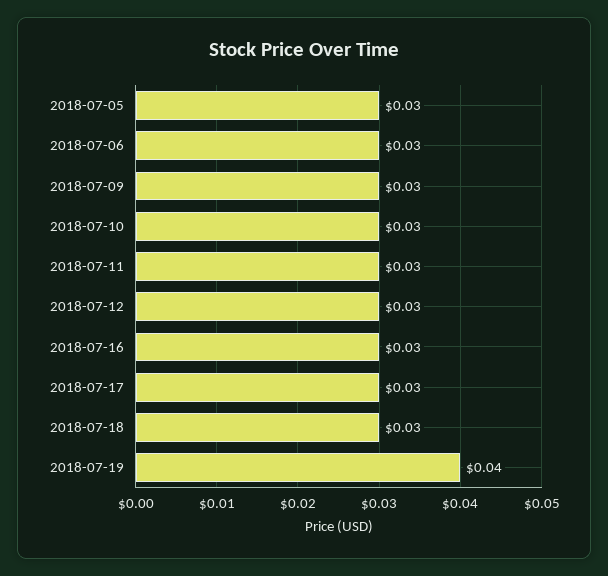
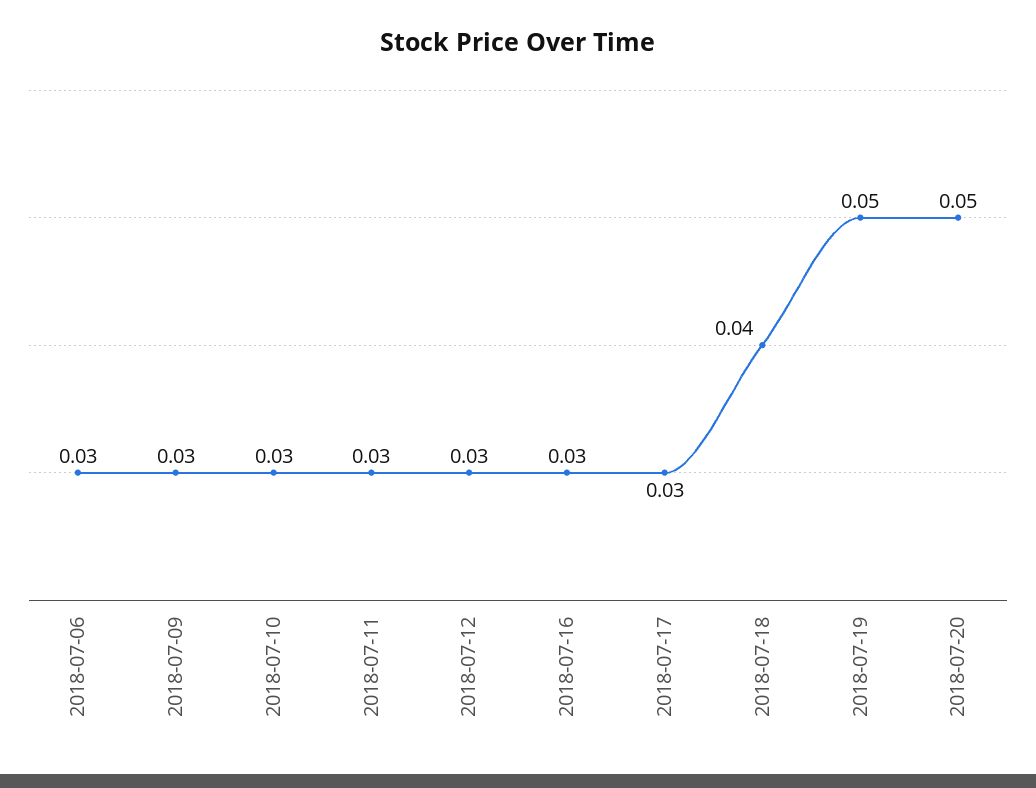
2018-07-05: 0.03 -> none
2018-07-18: 0.03 -> 0.04
2018-07-19: 0.04 -> 0.05
2018-07-20: none -> 0.05

